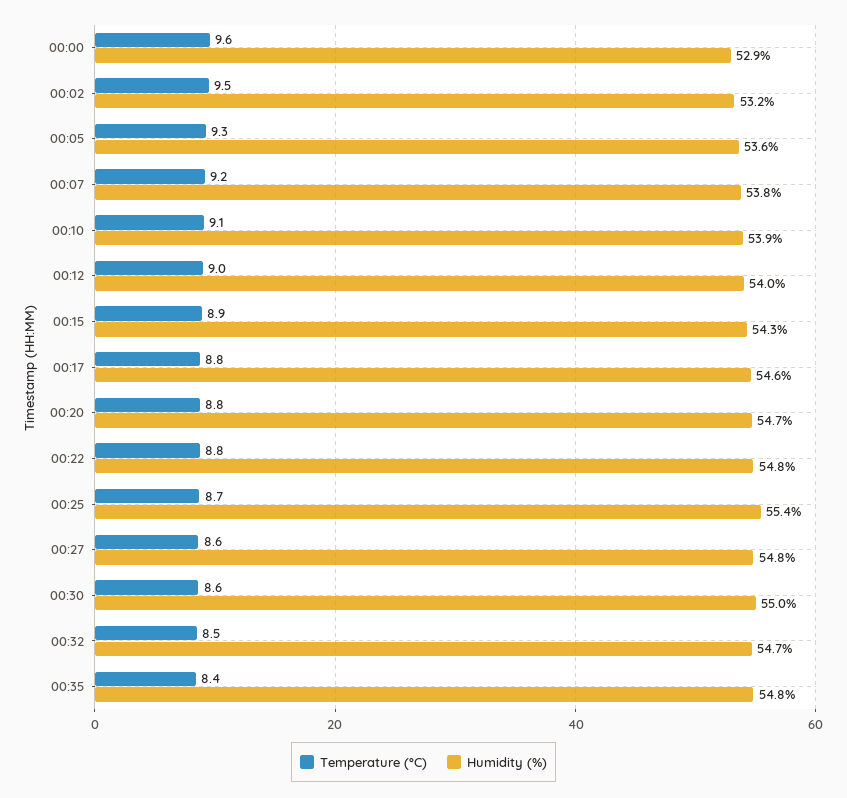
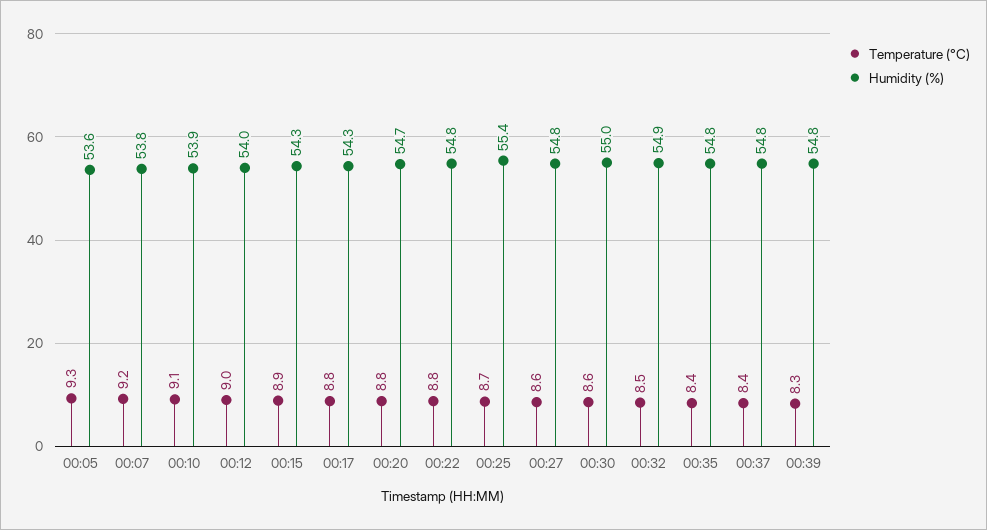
Temperature (°C), 00:00: 9.6 -> none
Humidity (%), 00:00: 52.9 -> none
Temperature (°C), 00:02: 9.5 -> none
Humidity (%), 00:02: 53.2 -> none
Humidity (%), 00:17: 54.6 -> 54.3
Humidity (%), 00:32: 54.7 -> 54.9
Temperature (°C), 00:37: none -> 8.4
Humidity (%), 00:37: none -> 54.8
Temperature (°C), 00:39: none -> 8.3
Humidity (%), 00:39: none -> 54.8

